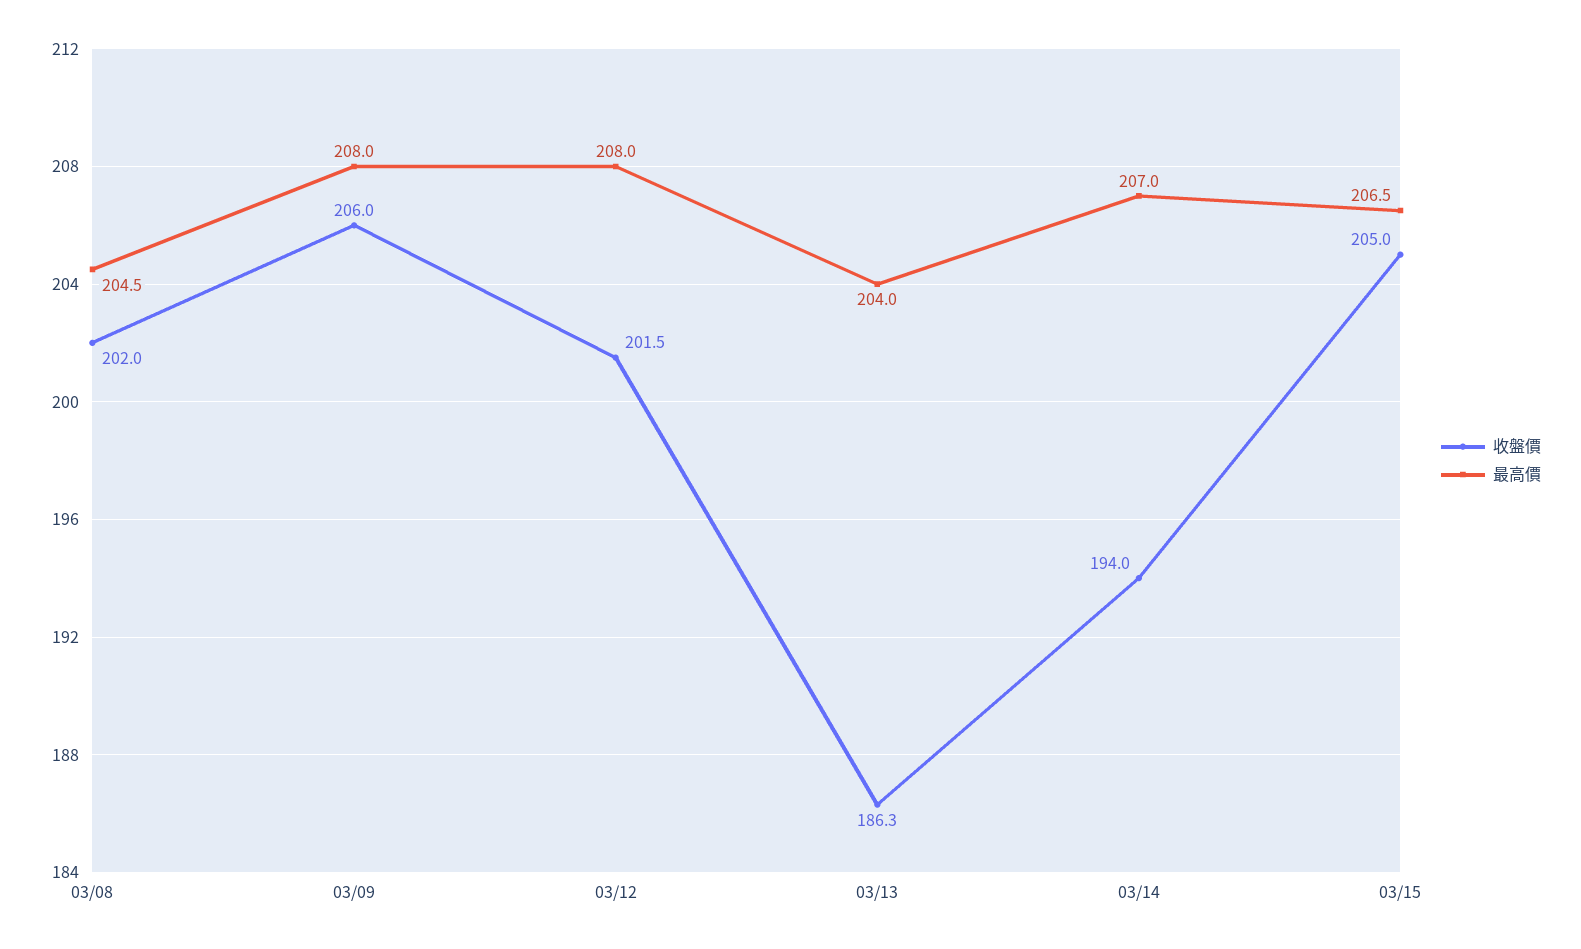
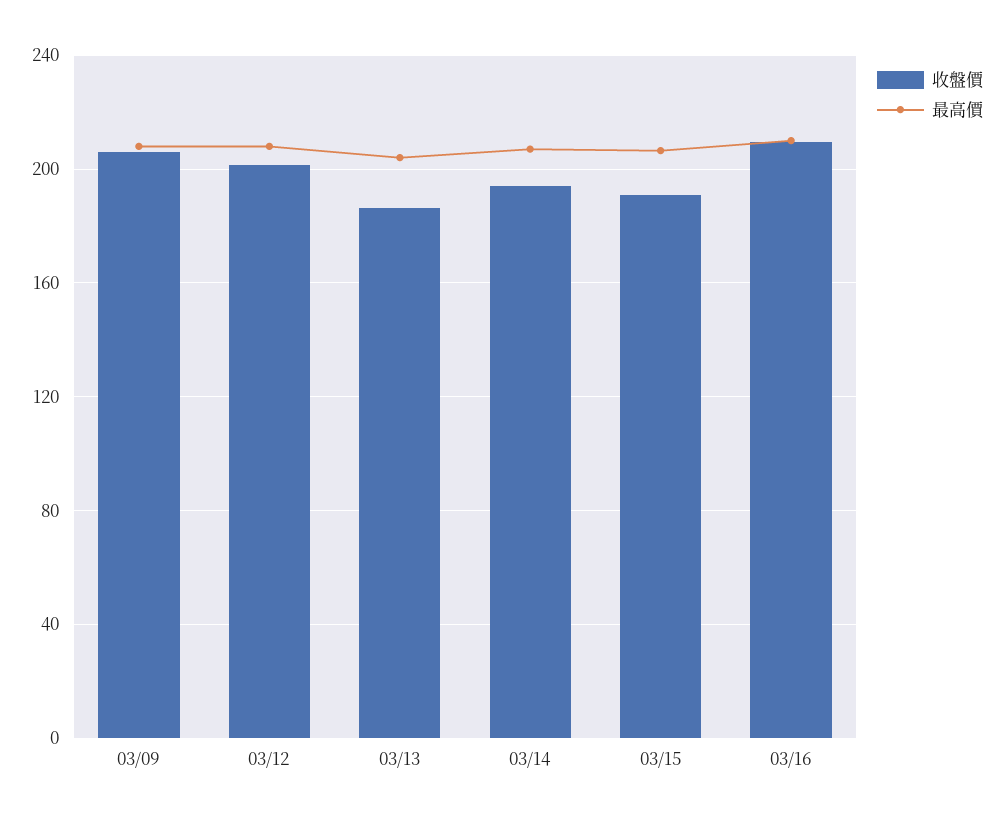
收盤價, 03/08: 202 -> none
最高價, 03/08: 204.5 -> none
收盤價, 03/15: 205 -> 190
收盤價, 03/16: none -> 210
最高價, 03/16: none -> 210

